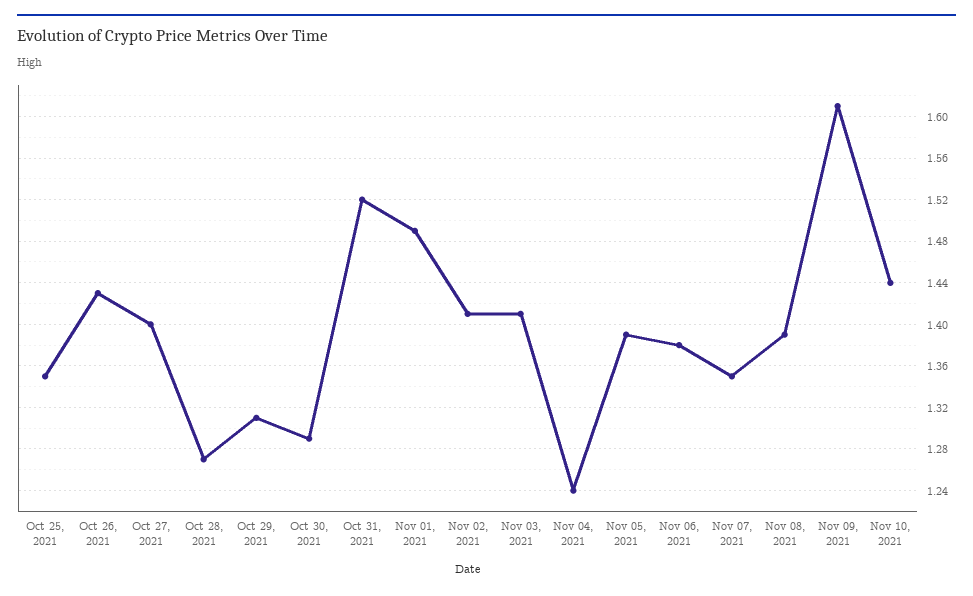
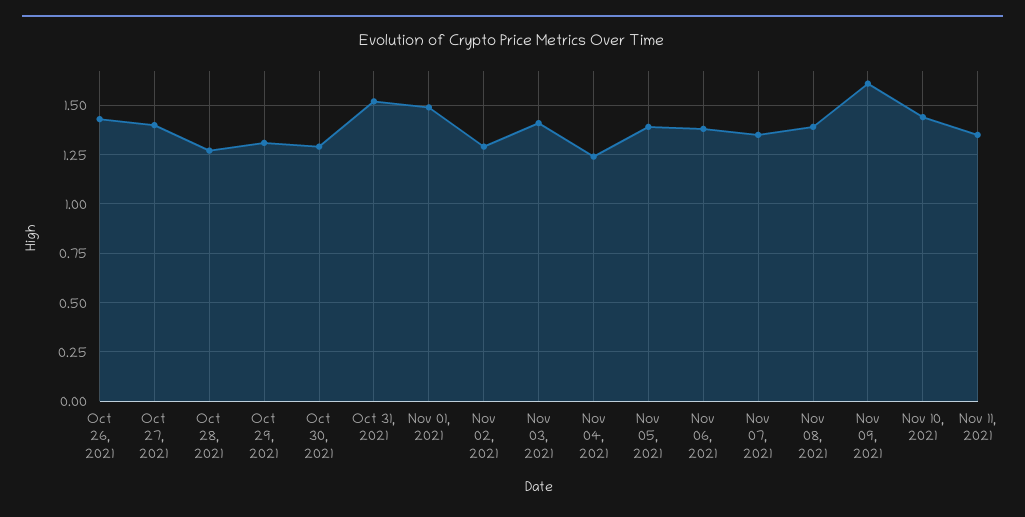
Oct 25, 2021: 1.35 -> none
Nov 02, 2021: 1.41 -> 1.3
Nov 11, 2021: none -> 1.35

